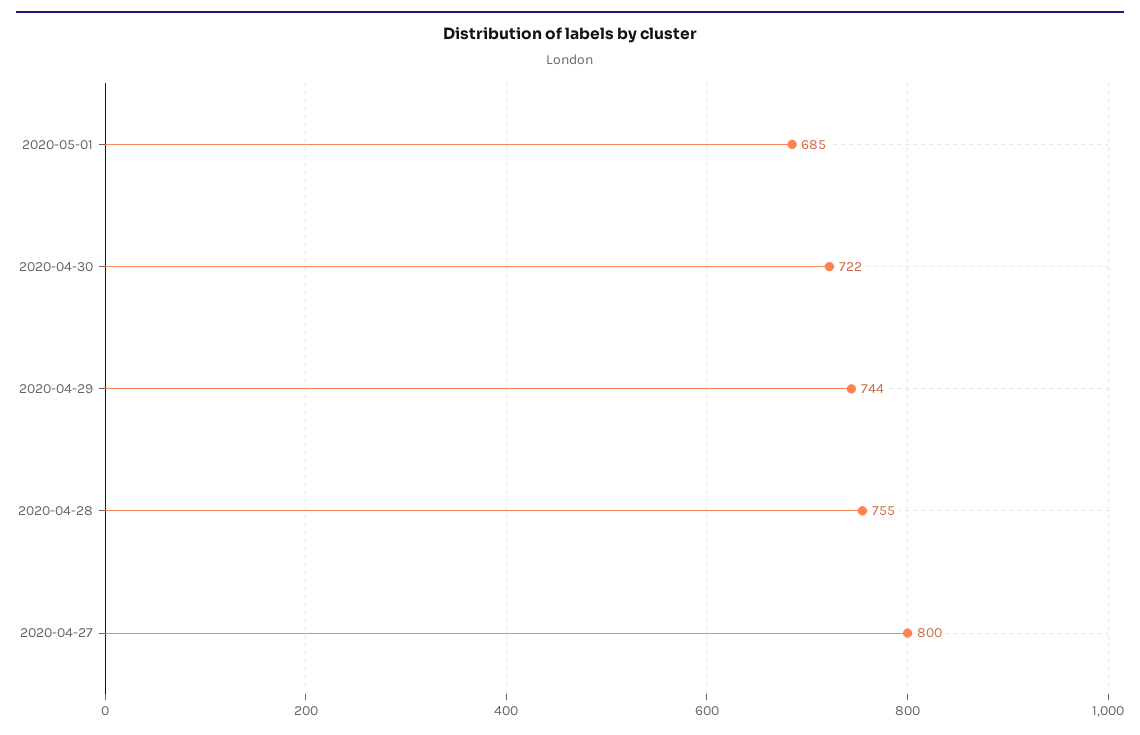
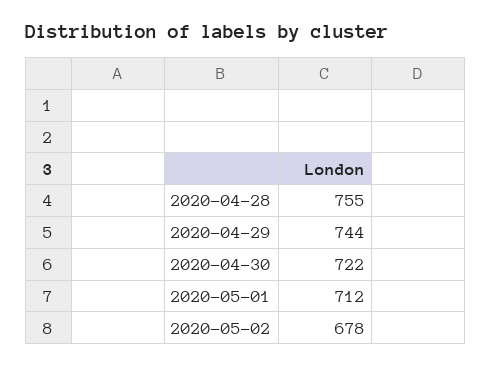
2020-05-01: 685 -> 712
2020-04-27: 800 -> none
2020-05-02: none -> 678

